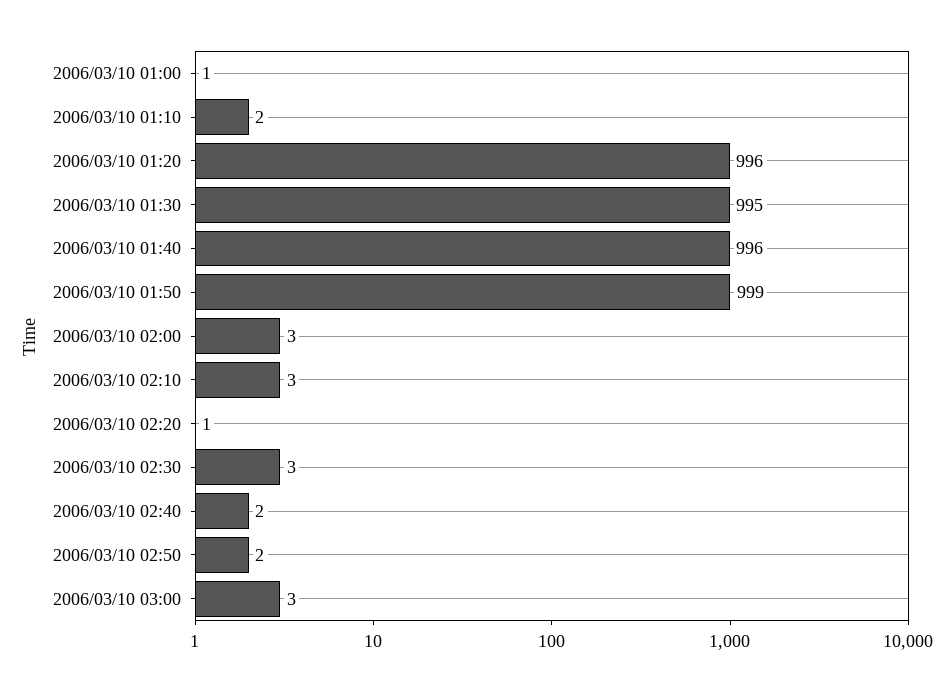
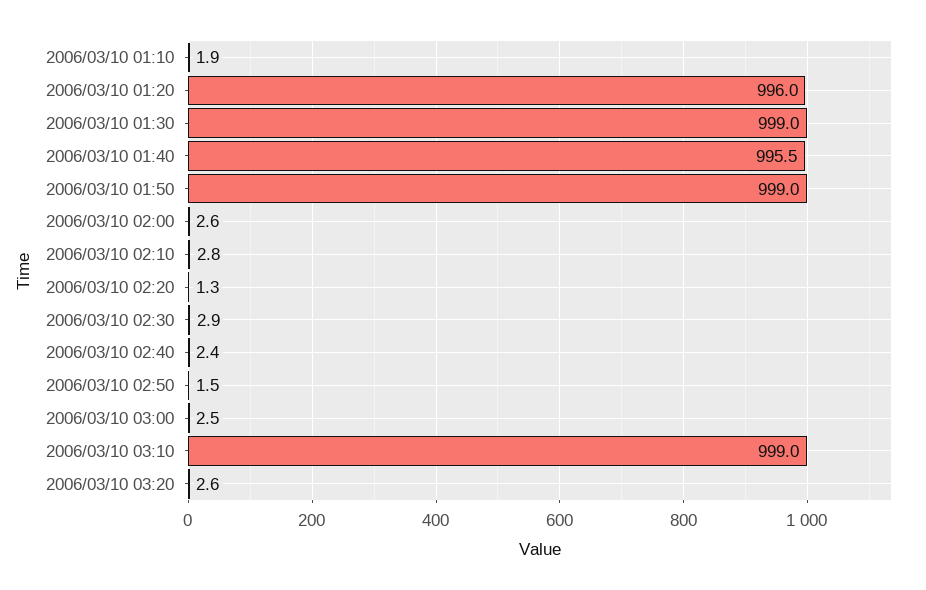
2006/03/10 01:00: 1 -> none
2006/03/10 01:30: 995 -> 999
2006/03/10 03:10: none -> 999
2006/03/10 03:20: none -> 2.6

